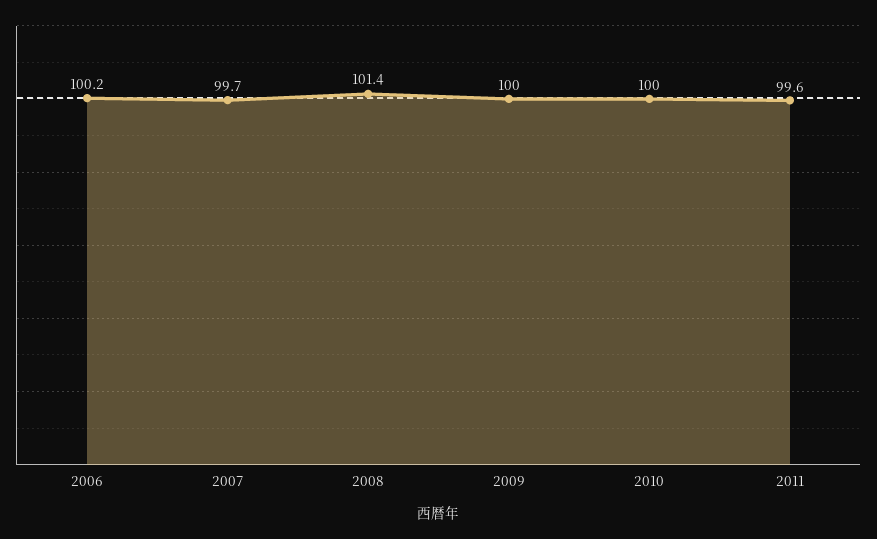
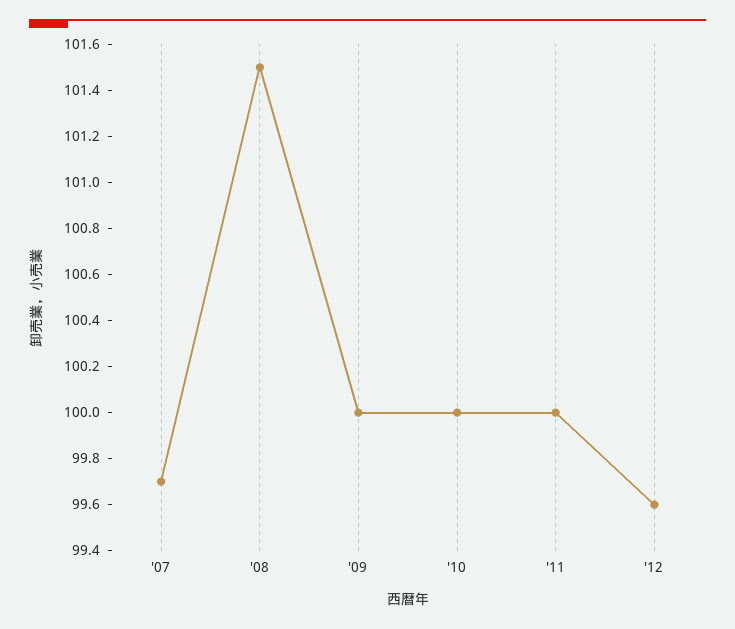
2006: 100.2 -> none
2008: 101.4 -> 101.5
2011: 99.6 -> 100
'12: none -> 99.6

